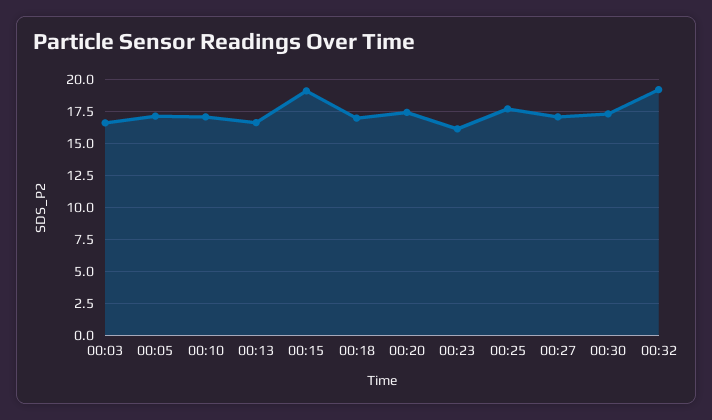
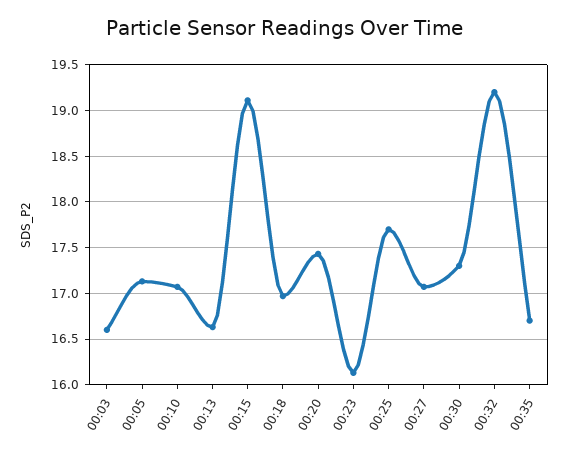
00:35: none -> 16.7

